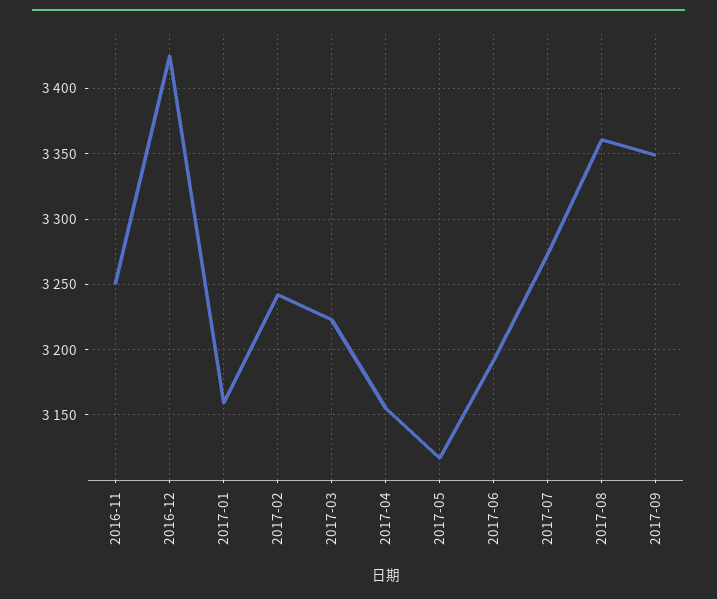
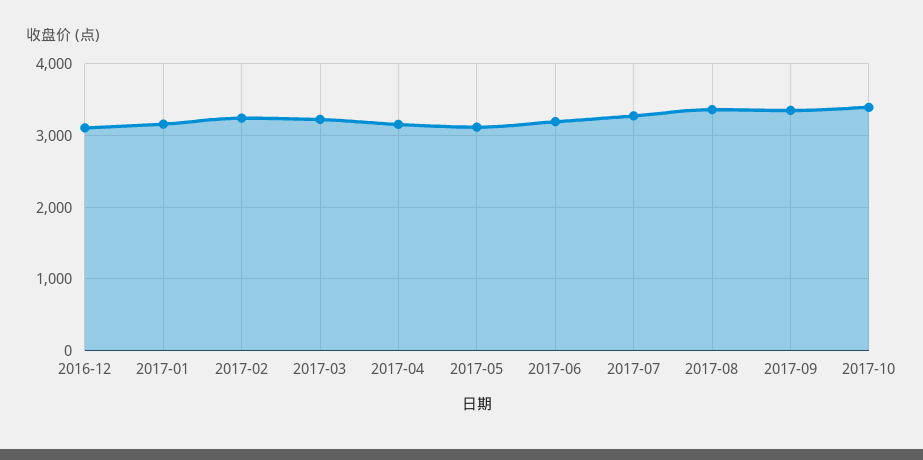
2016-11: 3250 -> none
2016-12: 3425 -> 3100
2017-10: none -> 3400

